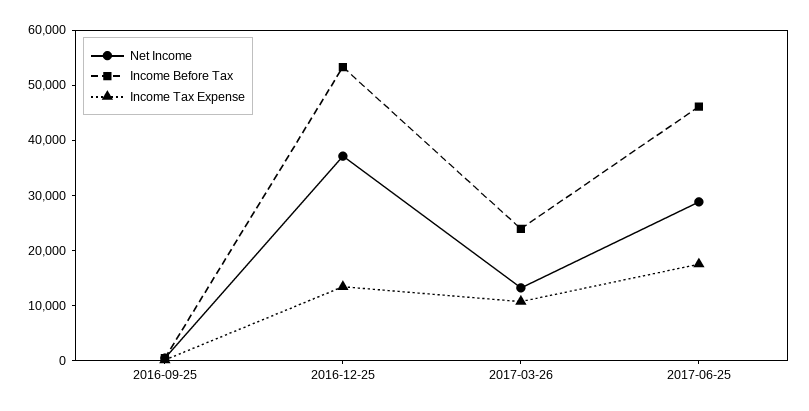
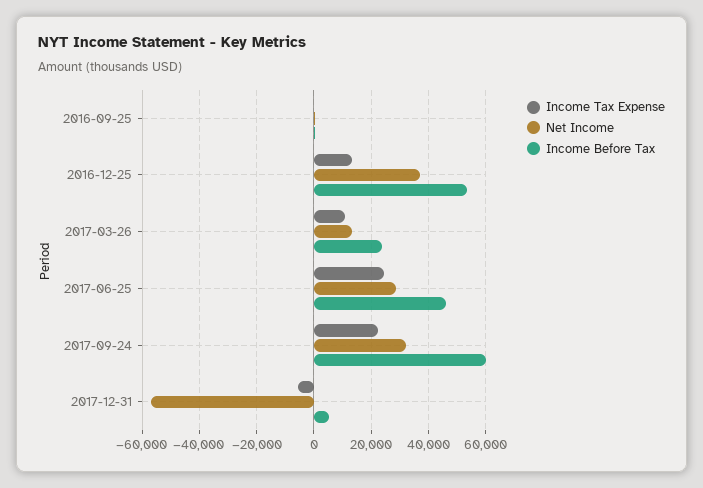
Income Tax Expense, 2017-06-25: 18000 -> 25000
Income Tax Expense, 2017-09-24: none -> 22500
Net Income, 2017-09-24: none -> 32500
Income Before Tax, 2017-09-24: none -> 60000
Income Tax Expense, 2017-12-31: none -> -5000
Net Income, 2017-12-31: none -> -57500
Income Before Tax, 2017-12-31: none -> 5000

